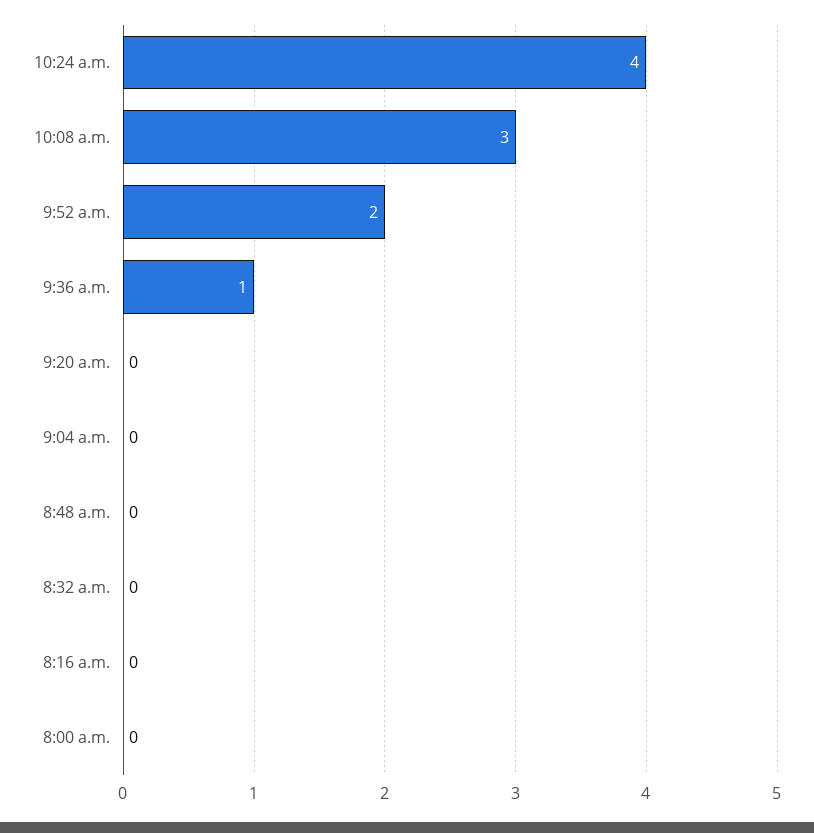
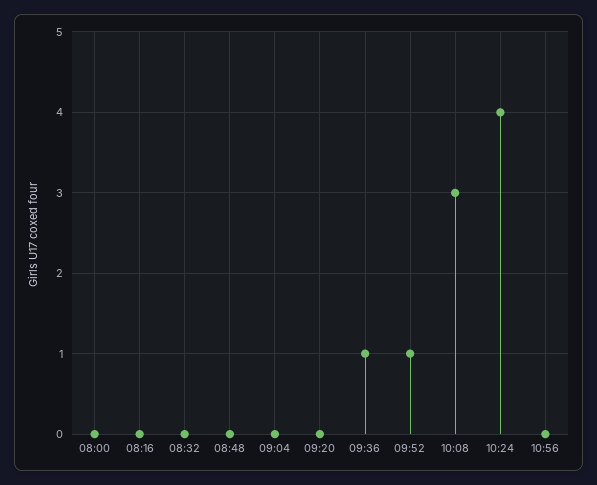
9:52 a.m.: 2 -> 1
10:56: none -> 0

